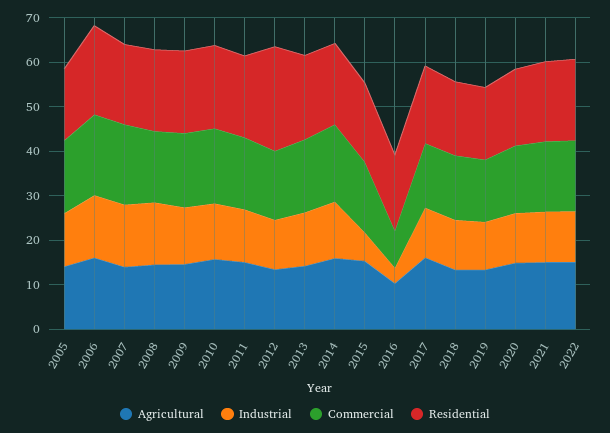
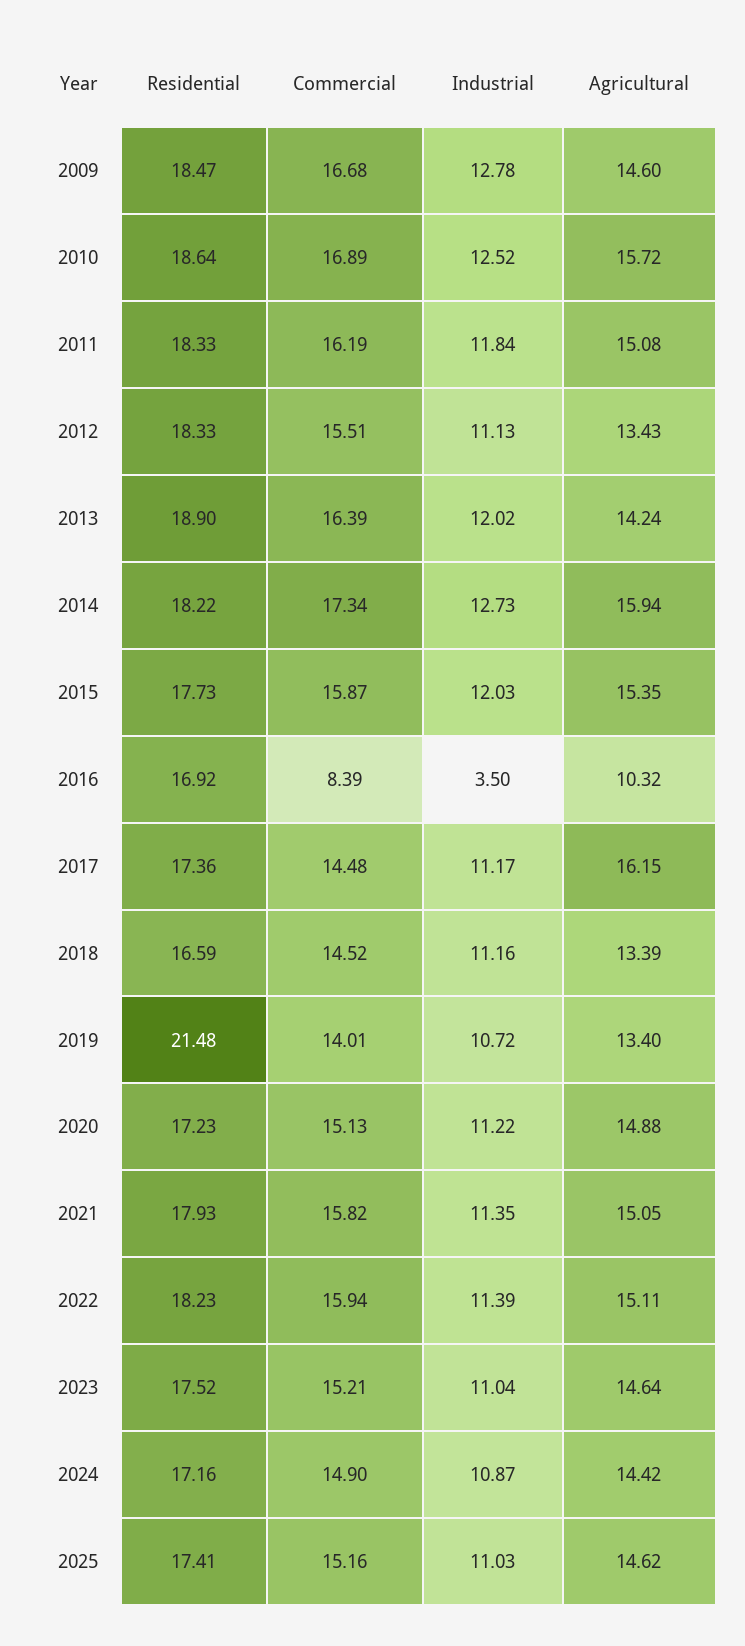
Agricultural, 2005: 14 -> none
Industrial, 2005: 12 -> none
Commercial, 2005: 16 -> none
Residential, 2005: 16 -> none
Agricultural, 2006: 16 -> none
Industrial, 2006: 14 -> none
Commercial, 2006: 18 -> none
Residential, 2006: 20 -> none
Agricultural, 2007: 14 -> none
Industrial, 2007: 14 -> none
Commercial, 2007: 18 -> none
Residential, 2007: 18 -> none
Agricultural, 2008: 14 -> none
Industrial, 2008: 14 -> none
Commercial, 2008: 16 -> none
Residential, 2008: 18 -> none
Residential, 2012: 24 -> 18.33
Industrial, 2015: 6 -> 12.03
Residential, 2019: 16 -> 21.48
Residential, 2023: none -> 17.52
Commercial, 2023: none -> 15.21
Industrial, 2023: none -> 11.04
Agricultural, 2023: none -> 14.64
Residential, 2024: none -> 17.16
Commercial, 2024: none -> 14.9
Industrial, 2024: none -> 10.87
Agricultural, 2024: none -> 14.42
Residential, 2025: none -> 17.41
Commercial, 2025: none -> 15.16
Industrial, 2025: none -> 11.03
Agricultural, 2025: none -> 14.62

